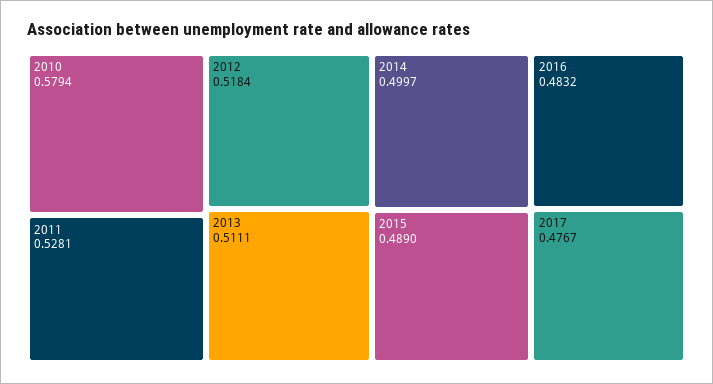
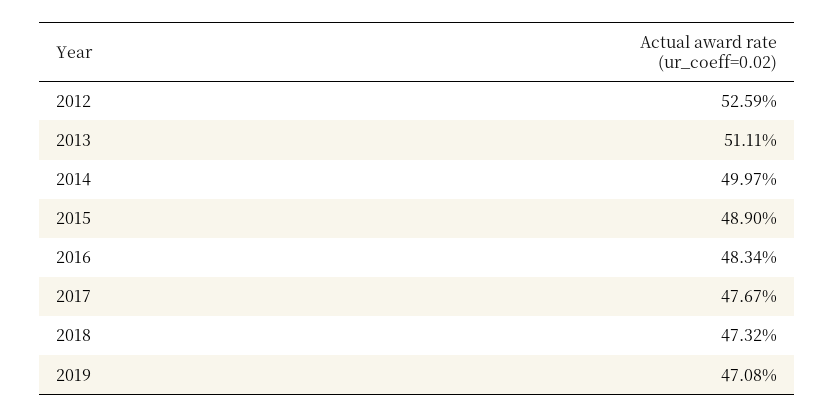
2010: 0.5794 -> none
2011: 0.5281 -> none
2012: 0.5184 -> 0.5259
2016: 0.4832 -> 0.4834
2018: none -> 0.4732
2019: none -> 0.4708

